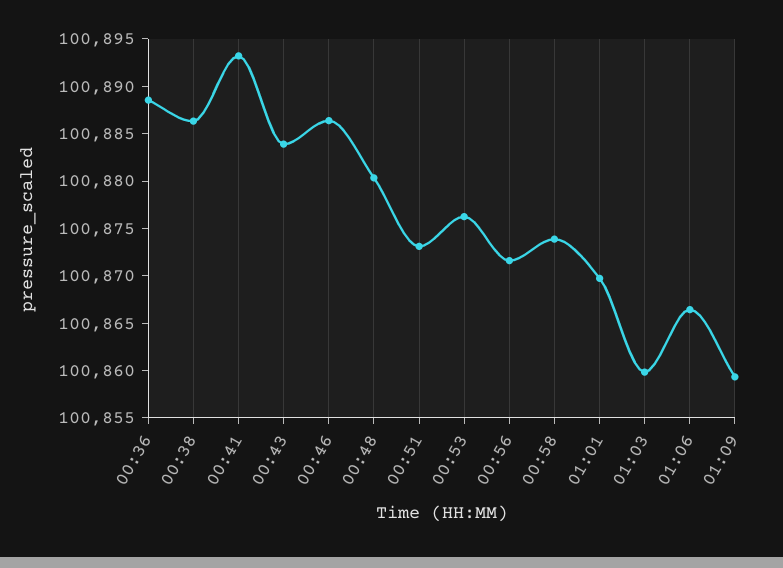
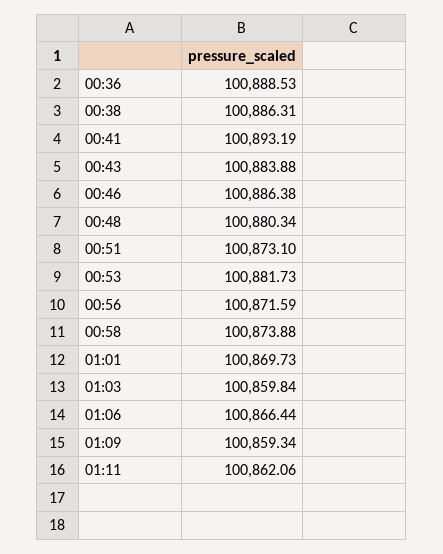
00:53: 100876 -> 100881.73
01:11: none -> 100862.06

